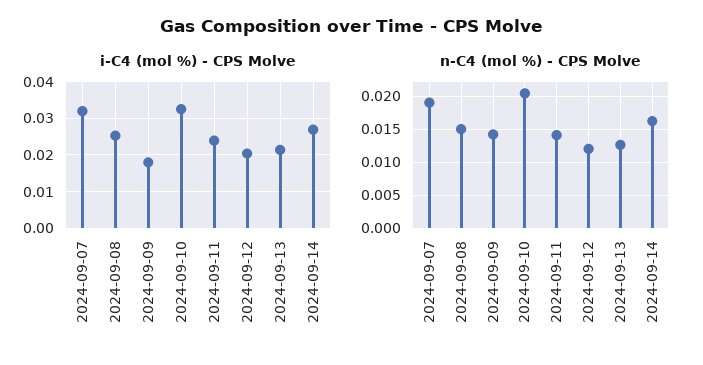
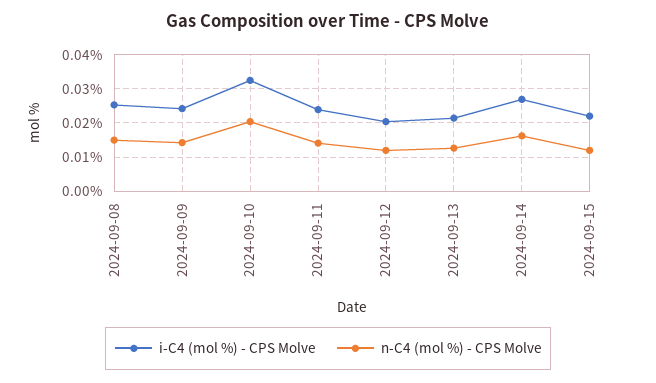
i-C4 (mol %) - CPS Molve, 2024-09-07: 0.032 -> none
i-C4 (mol %) - CPS Molve, 2024-09-09: 0.018 -> 0.024
n-C4 (mol %) - CPS Molve, 2024-09-07: 0.019 -> none
i-C4 (mol %) - CPS Molve, 2024-09-15: none -> 0.022
n-C4 (mol %) - CPS Molve, 2024-09-15: none -> 0.012

